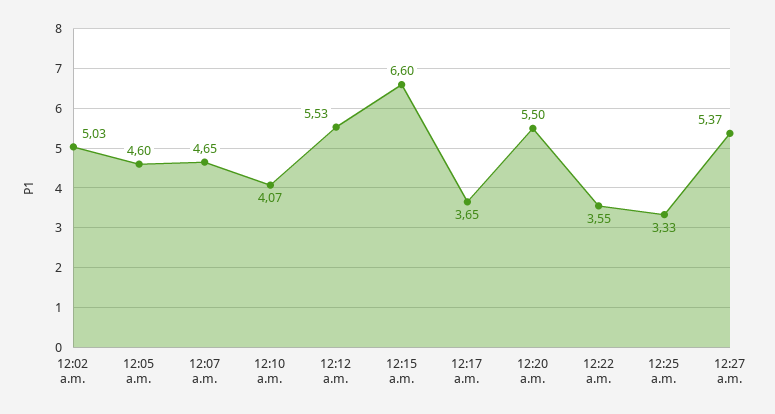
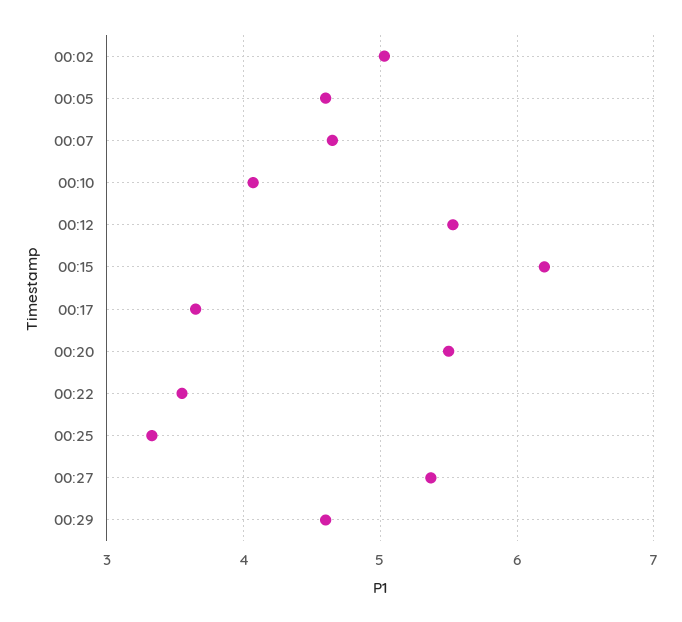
12:15 a.m.: 6.6 -> 6.2
00:29: none -> 4.6

